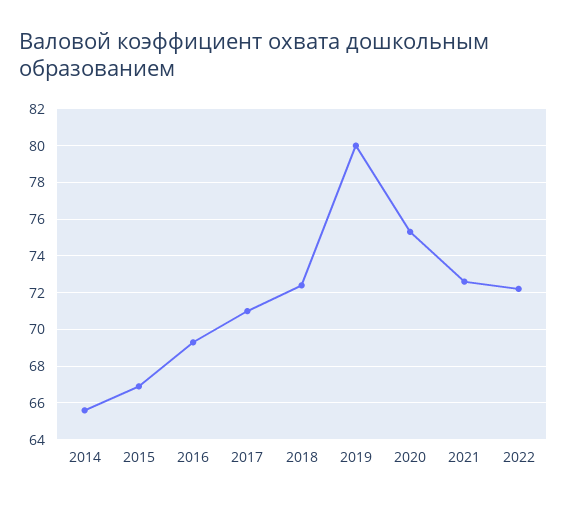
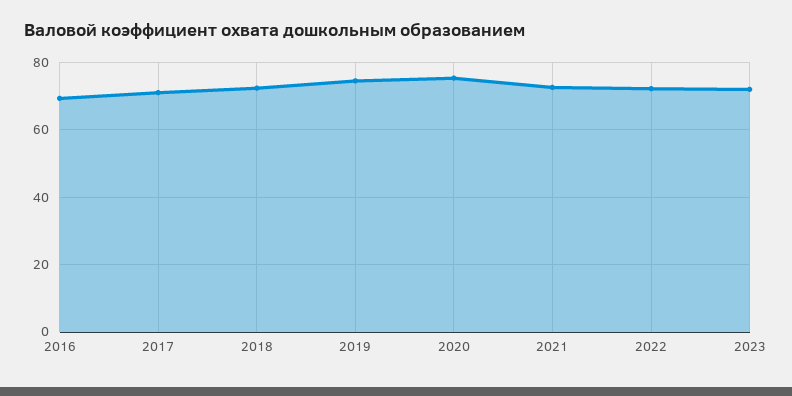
2014: 65.5 -> none
2015: 67 -> none
2019: 80 -> 74
2023: none -> 72

